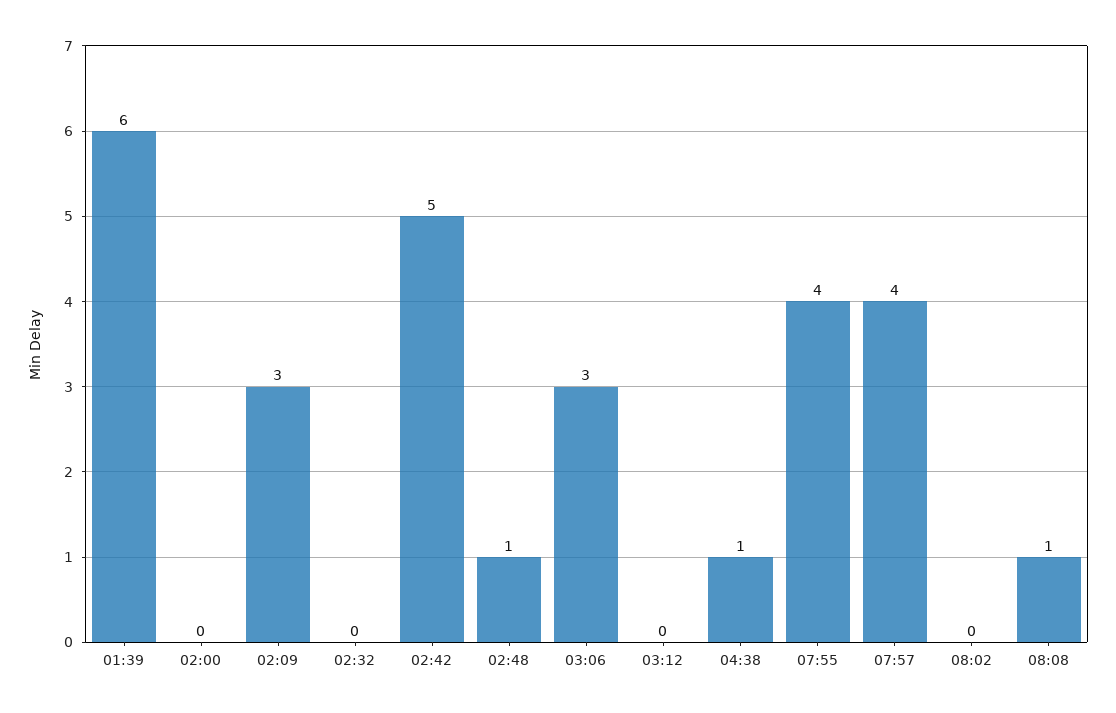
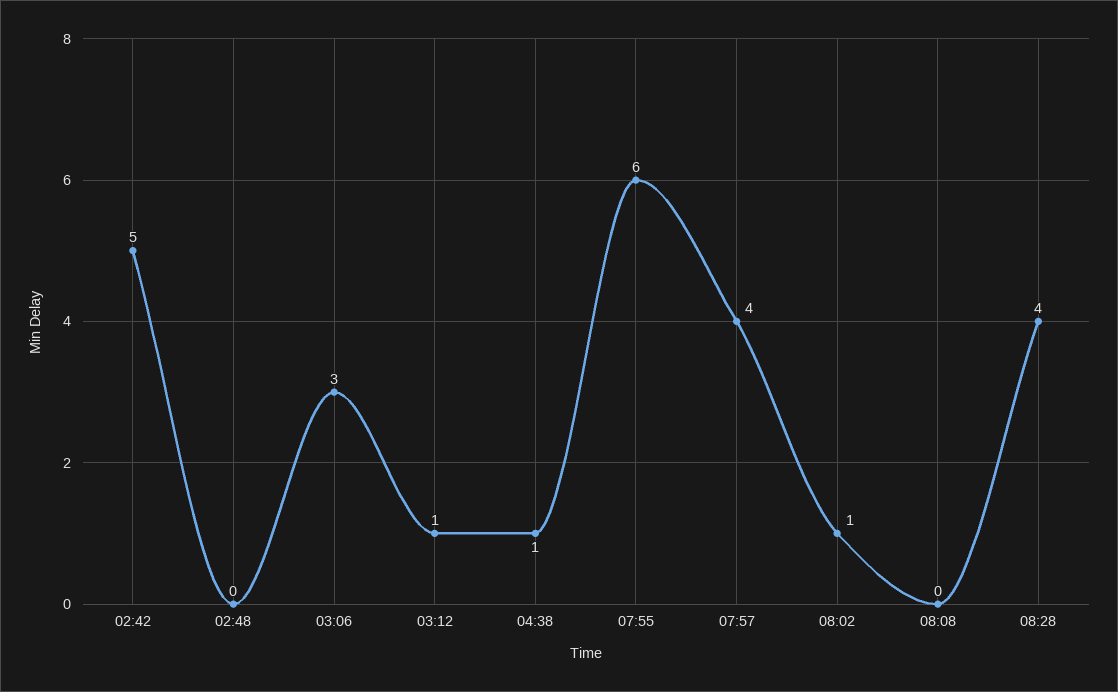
01:39: 6 -> none
02:00: 0 -> none
02:09: 3 -> none
02:32: 0 -> none
02:48: 1 -> 0
03:12: 0 -> 1
07:55: 4 -> 6
08:02: 0 -> 1
08:08: 1 -> 0
08:28: none -> 4

